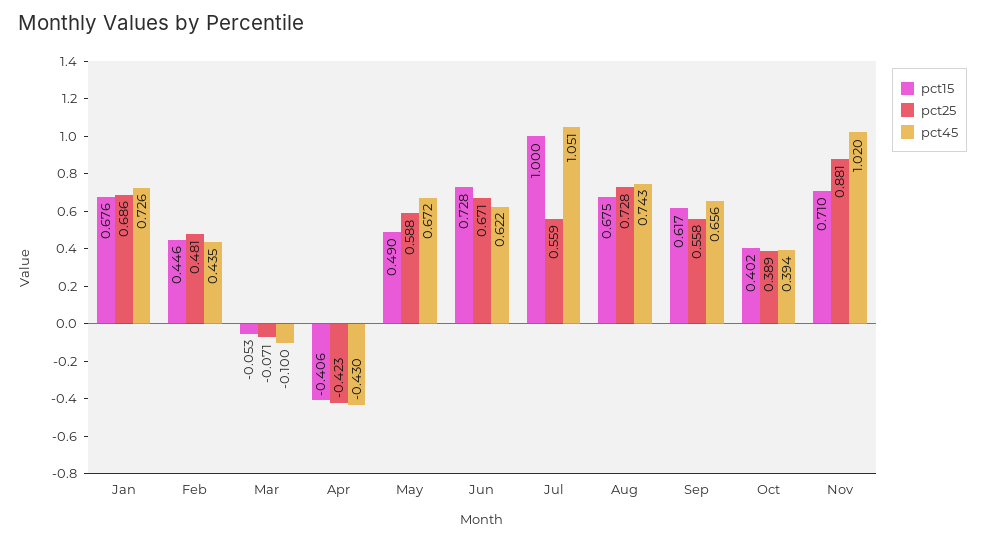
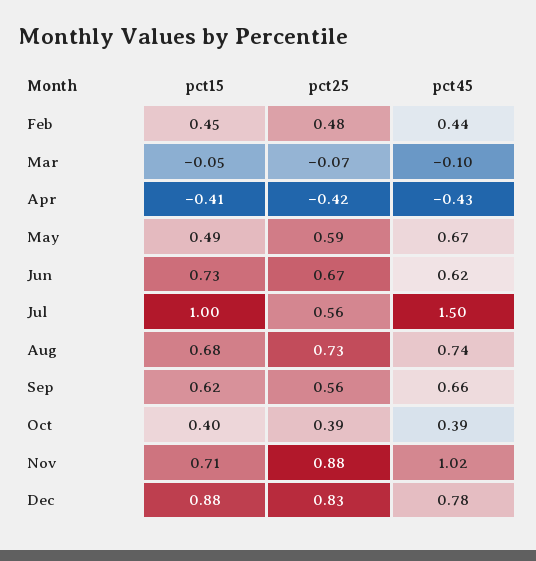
pct15, Jan: 0.676 -> none
pct25, Jan: 0.686 -> none
pct45, Jan: 0.726 -> none
pct45, Jul: 1.051 -> 1.5
pct15, Dec: none -> 0.88
pct25, Dec: none -> 0.83
pct45, Dec: none -> 0.78

